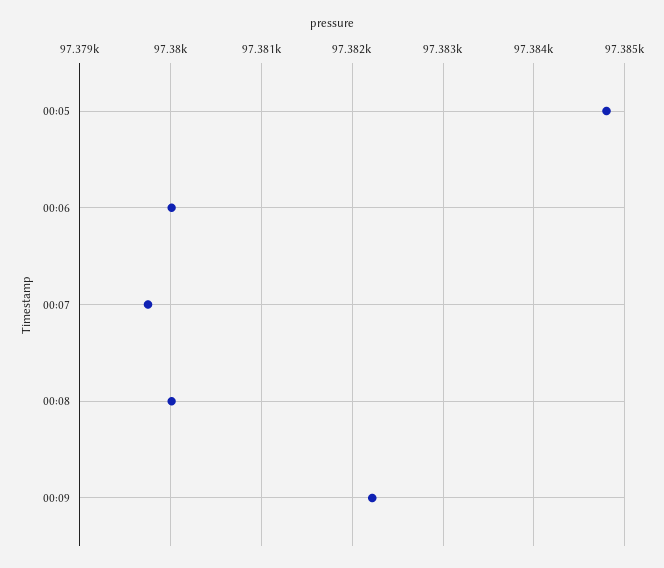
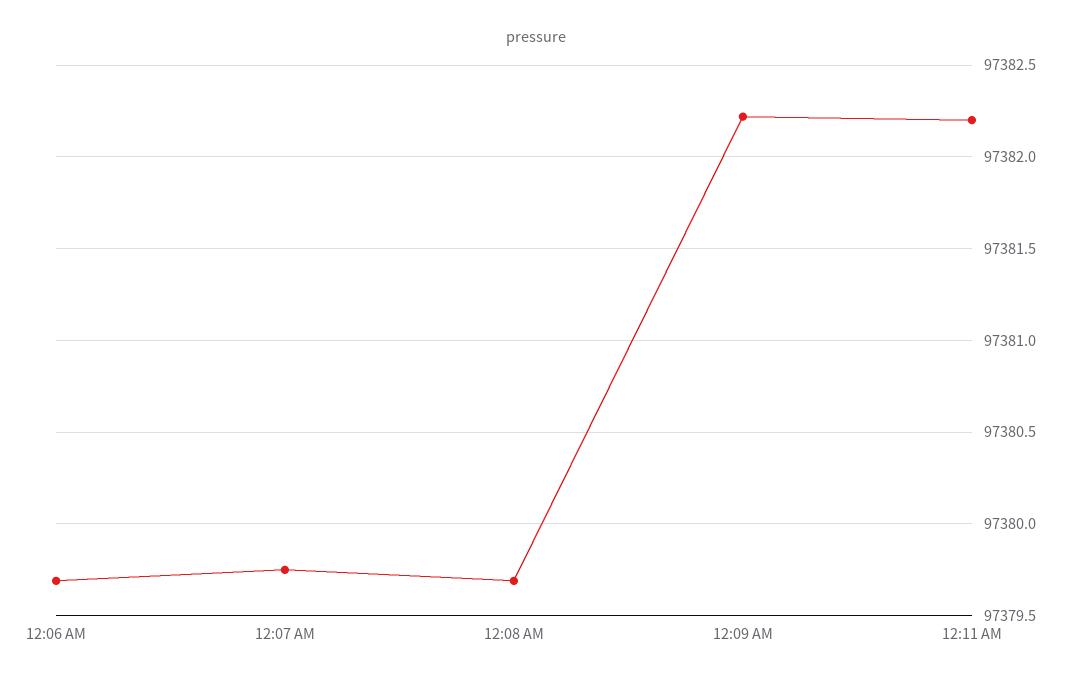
00:05: 97384.8 -> none
00:06: 97380 -> 97379.7
00:08: 97380 -> 97379.7
12:11 AM: none -> 97382.2

